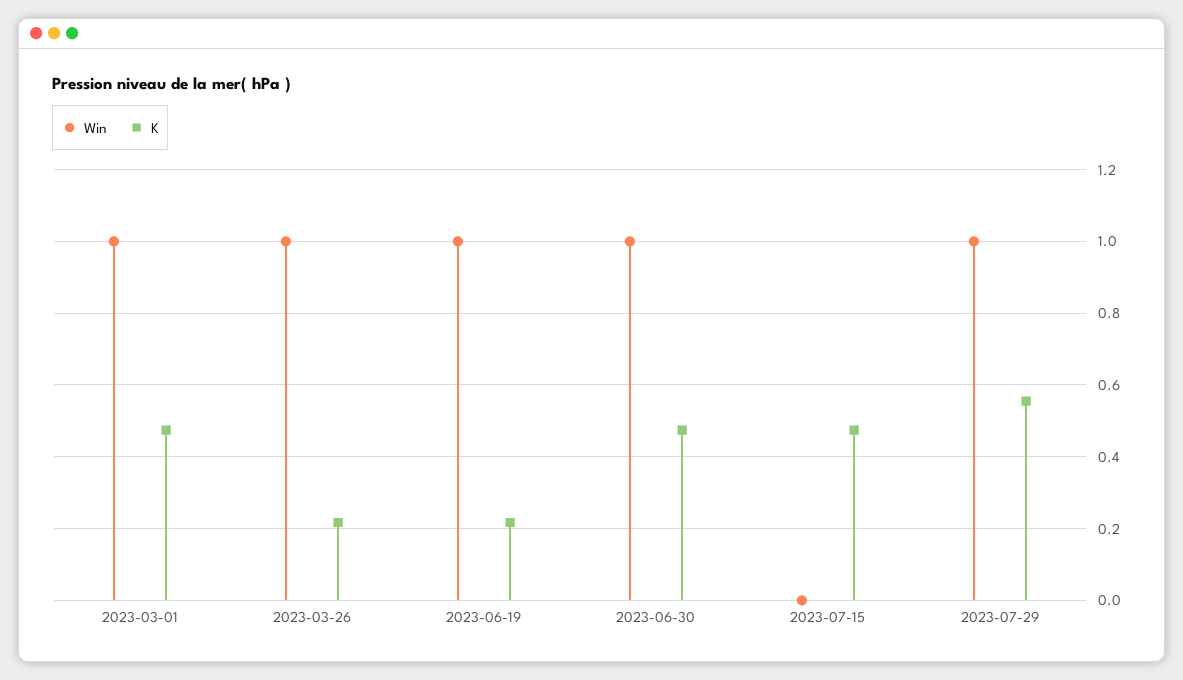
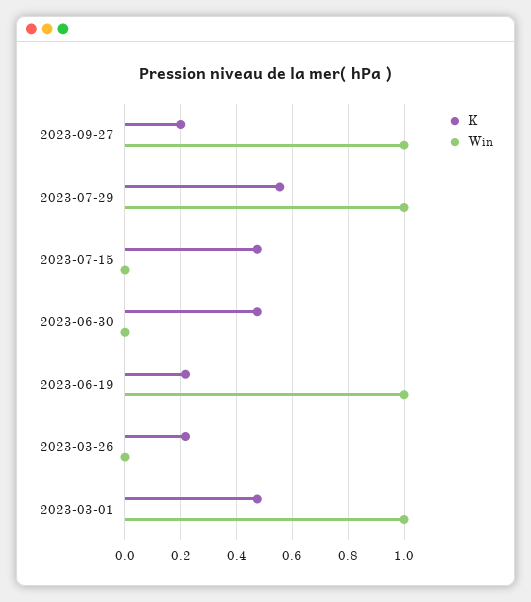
Win, 2023-03-26: 1 -> 0
Win, 2023-06-30: 1 -> 0
K, 2023-09-27: none -> 0.2
Win, 2023-09-27: none -> 1

